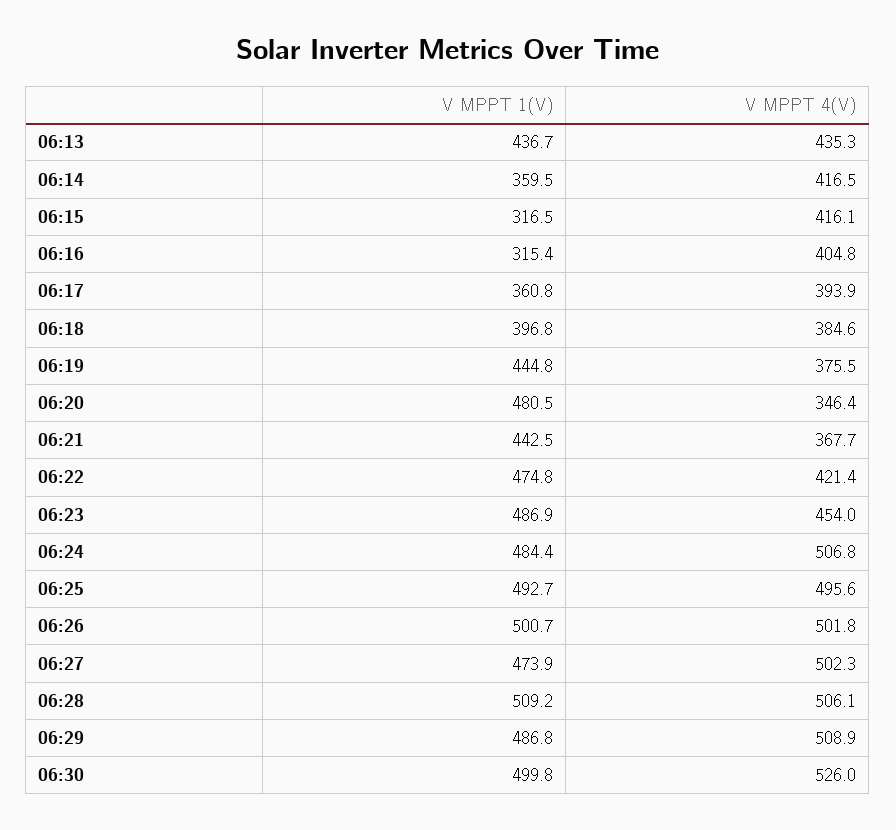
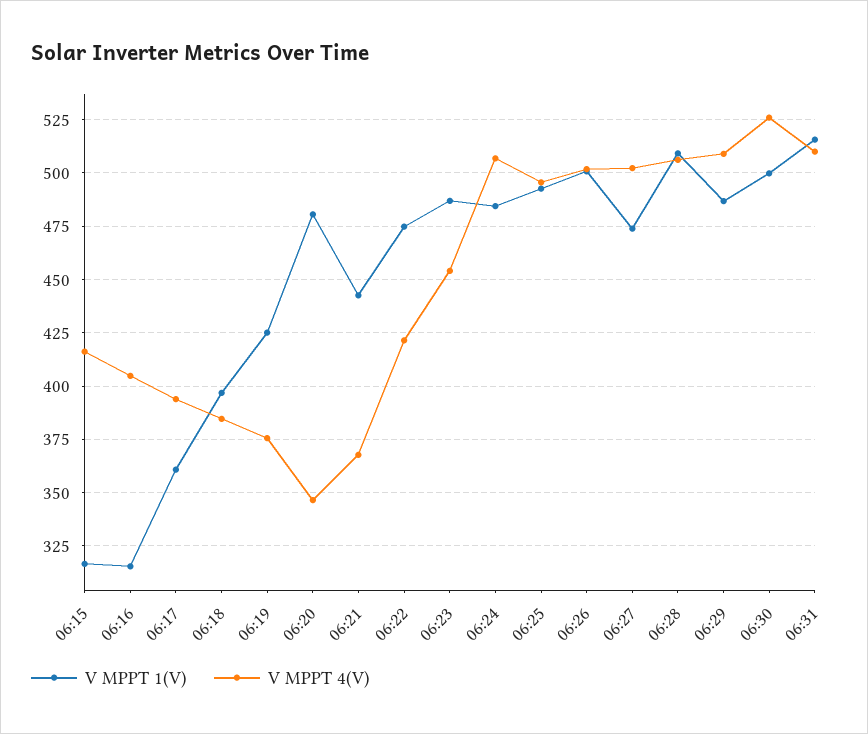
V MPPT 1(V), 06:13: 436.7 -> none
V MPPT 4(V), 06:13: 435.3 -> none
V MPPT 1(V), 06:14: 359.5 -> none
V MPPT 4(V), 06:14: 416.5 -> none
V MPPT 1(V), 06:19: 444.8 -> 425
V MPPT 1(V), 06:31: none -> 515
V MPPT 4(V), 06:31: none -> 510

